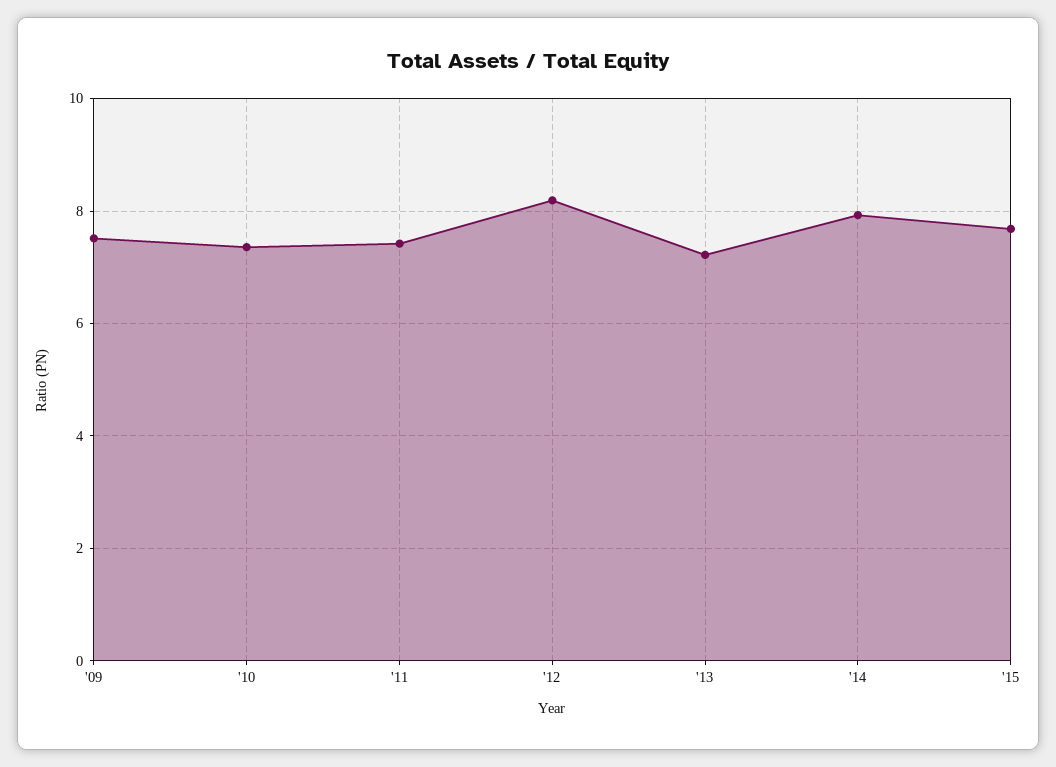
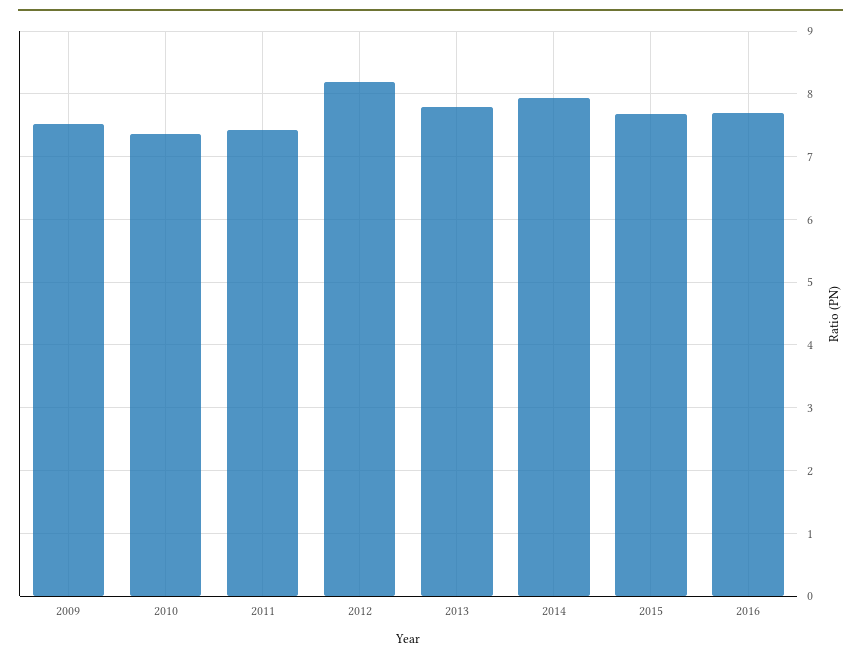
'13: 7.2 -> 7.8
2016: none -> 7.7

